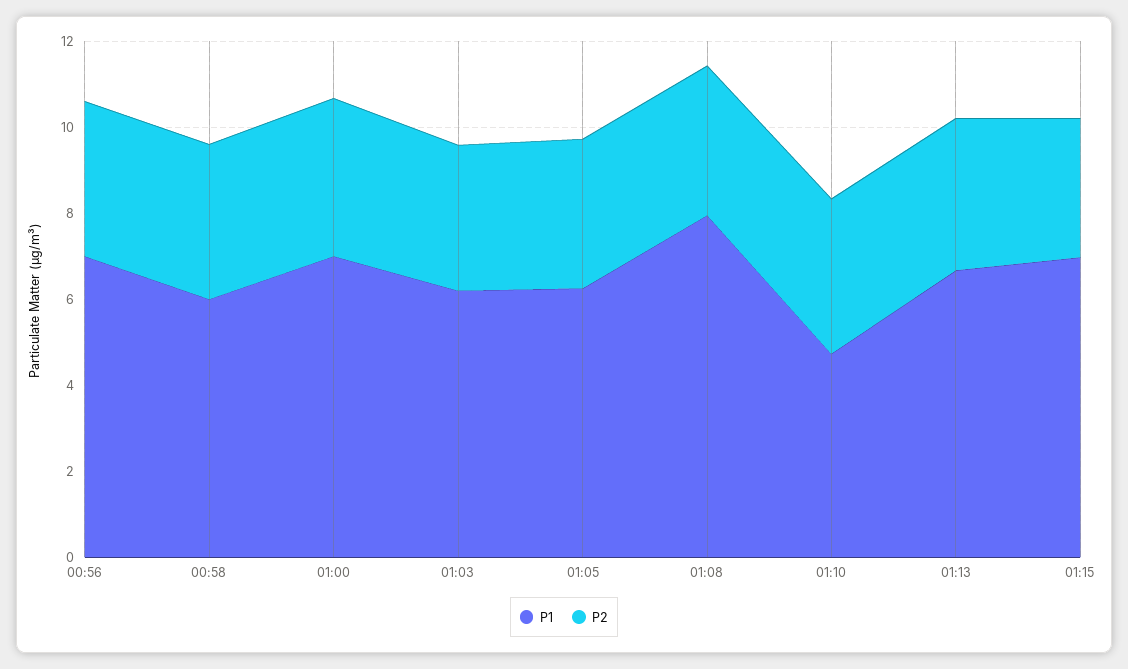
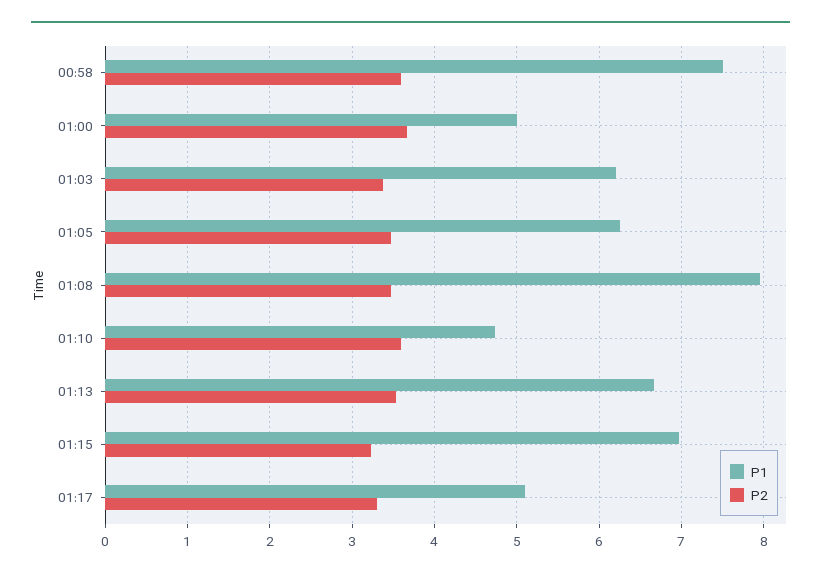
P1, 00:56: 7 -> none
P2, 00:56: 3.5 -> none
P1, 00:58: 6 -> 7.5
P1, 01:00: 7 -> 5
P1, 01:17: none -> 5.1
P2, 01:17: none -> 3.3

